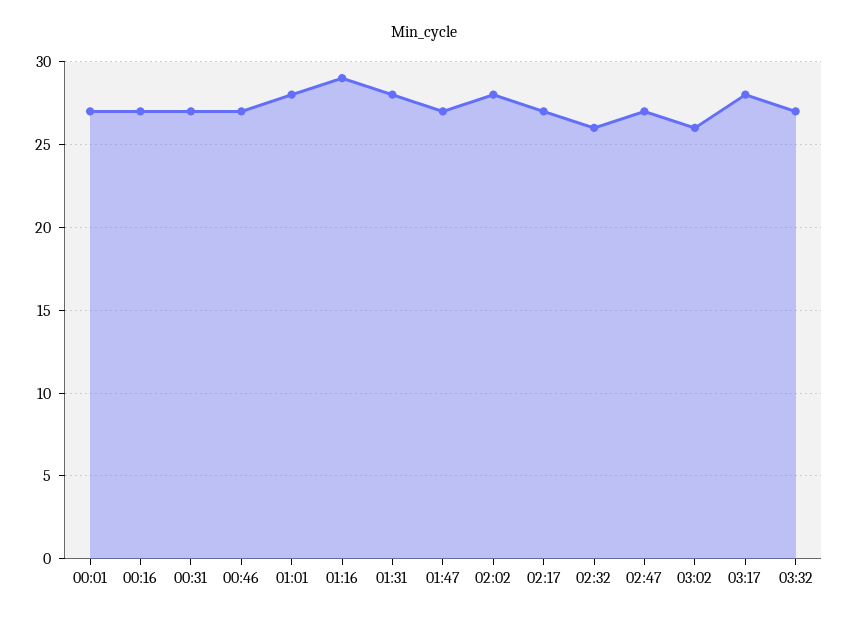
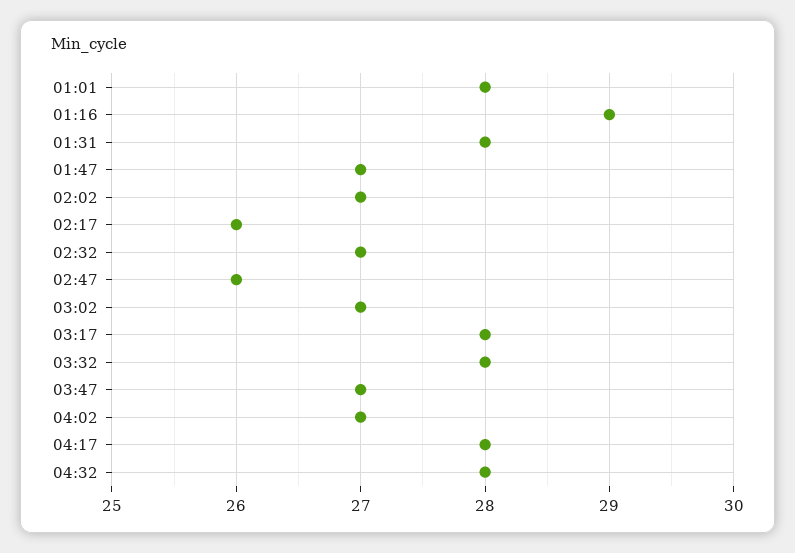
00:01: 27 -> none
00:16: 27 -> none
00:31: 27 -> none
00:46: 27 -> none
02:02: 28 -> 27
02:17: 27 -> 26
02:32: 26 -> 27
02:47: 27 -> 26
03:02: 26 -> 27
03:32: 27 -> 28
03:47: none -> 27
04:02: none -> 27
04:17: none -> 28
04:32: none -> 28

